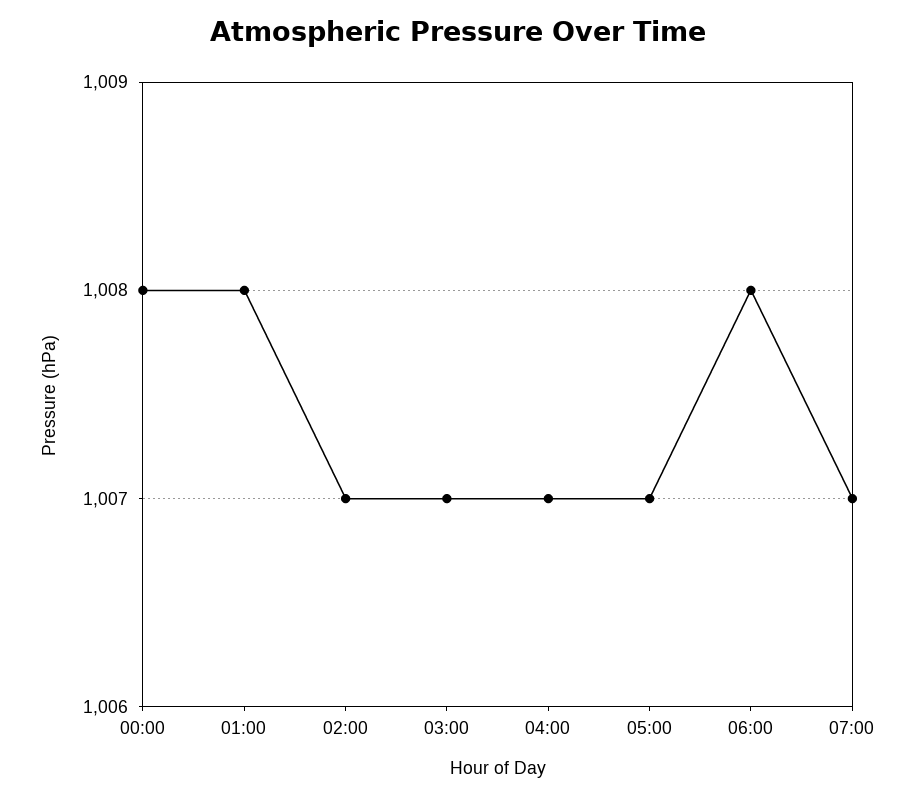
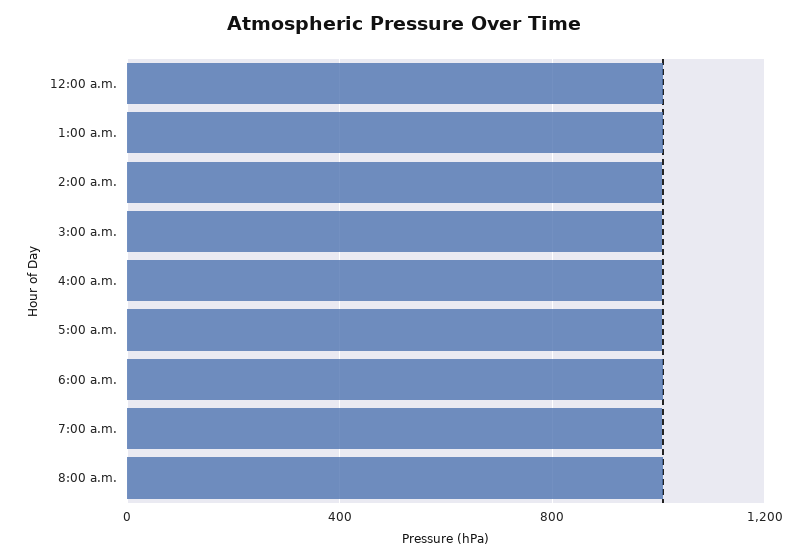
8:00 a.m.: none -> 1000

